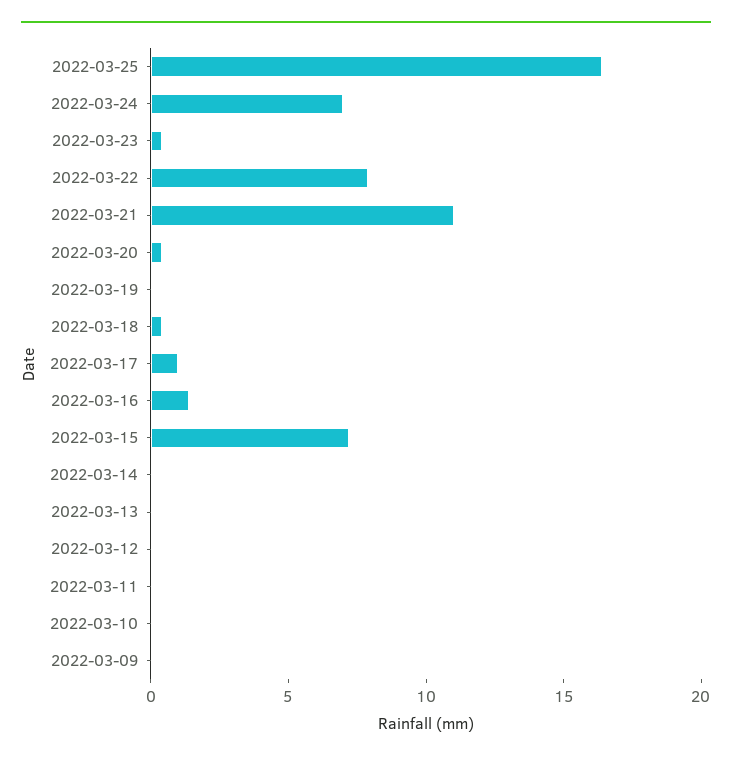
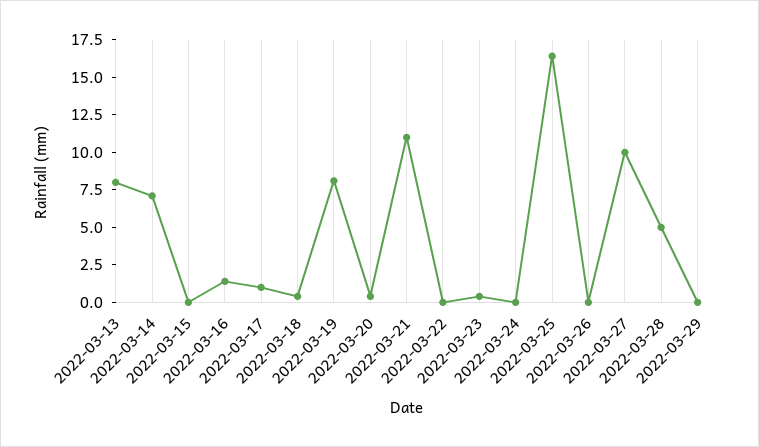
2022-03-24: 7 -> 0
2022-03-22: 8 -> 0
2022-03-19: 0 -> 7.5
2022-03-15: 7 -> 0
2022-03-14: 0 -> 7.5
2022-03-13: 0 -> 7.5
2022-03-12: 0 -> none
2022-03-11: 0 -> none
2022-03-10: 0 -> none
2022-03-09: 0 -> none
2022-03-26: none -> 0
2022-03-27: none -> 10
2022-03-28: none -> 5
2022-03-29: none -> 0

